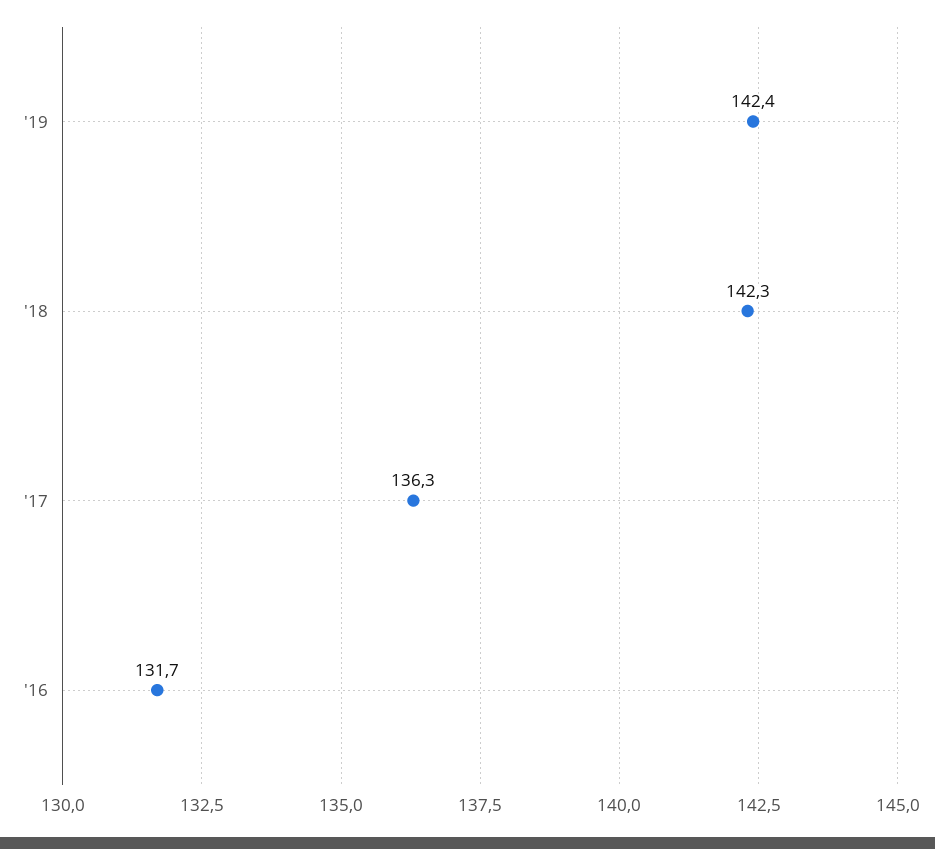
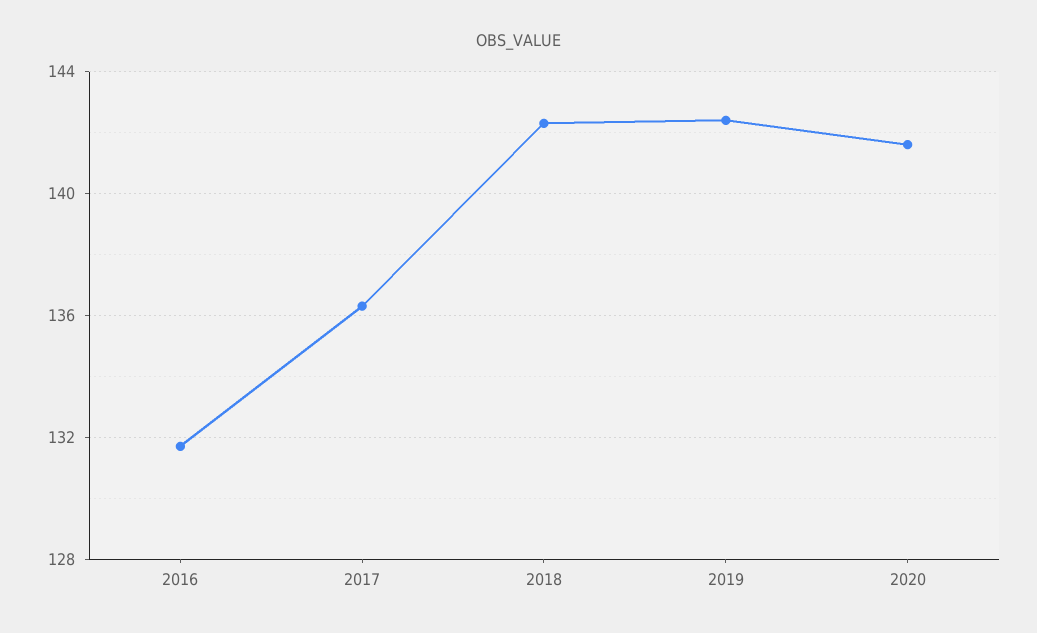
2020: none -> 141.5

